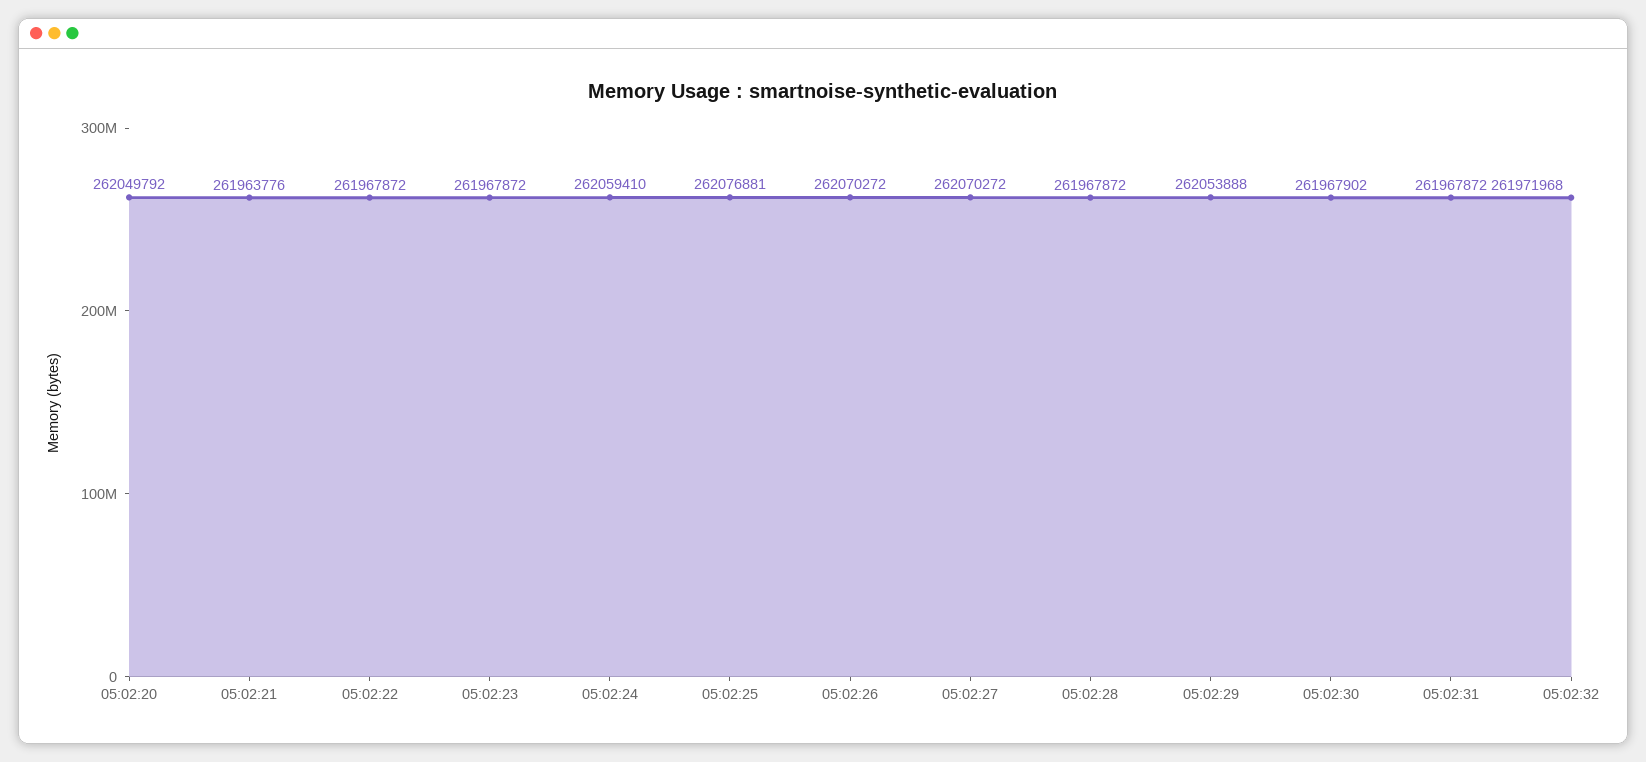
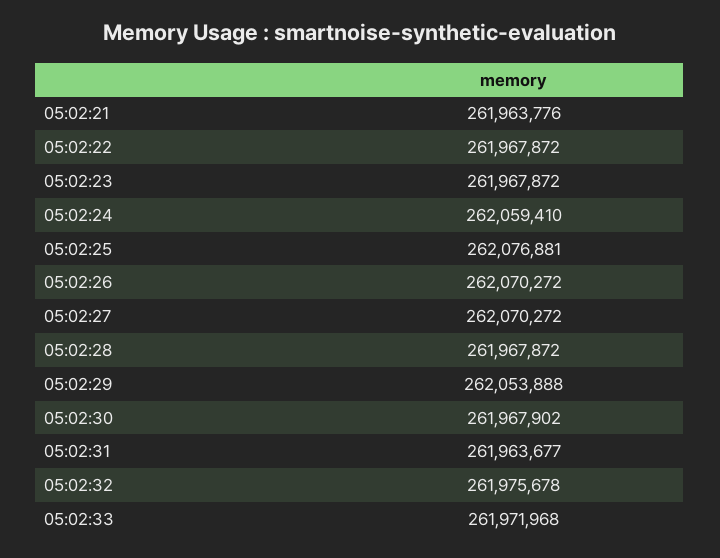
05:02:20: 262049792 -> none
05:02:31: 261967872 -> 261963677
05:02:32: 261971968 -> 261975678
05:02:33: none -> 261971968

